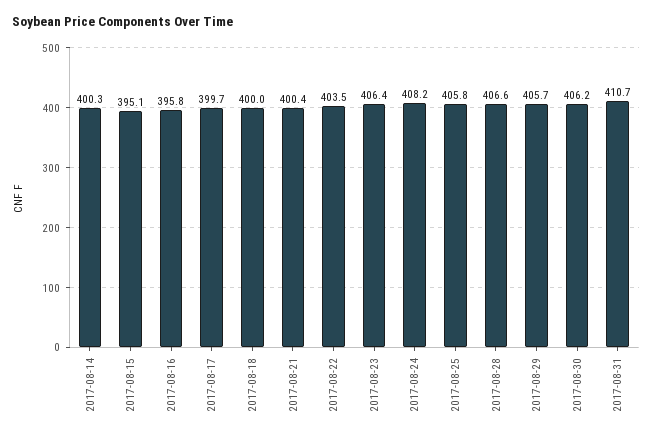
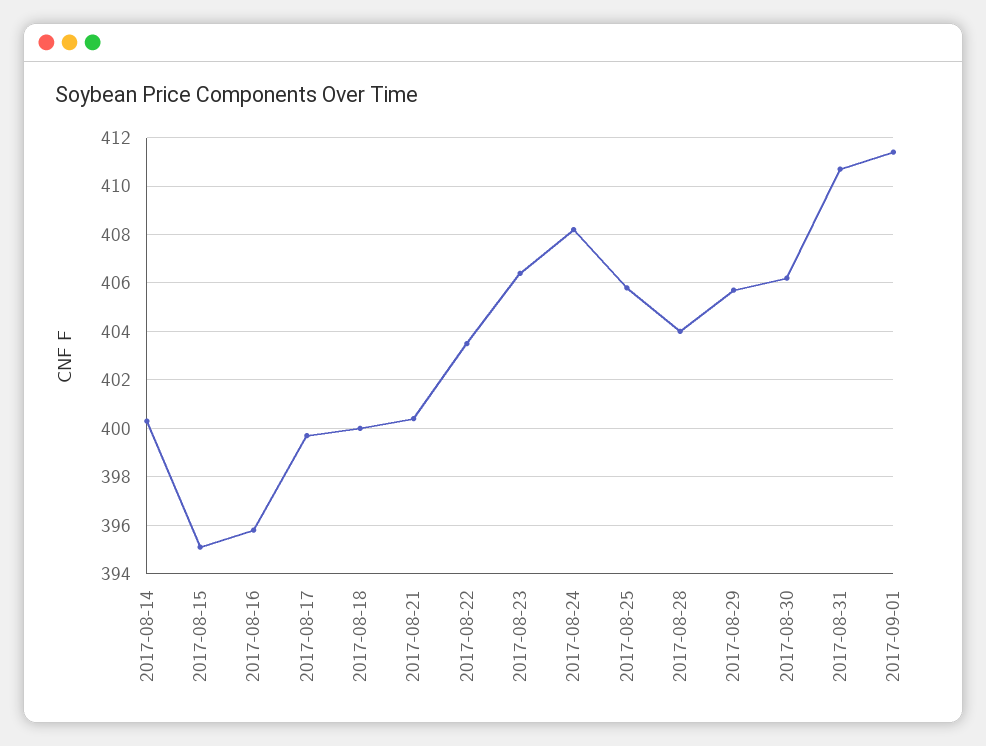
2017-08-28: 406.6 -> 404
2017-09-01: none -> 411.5

